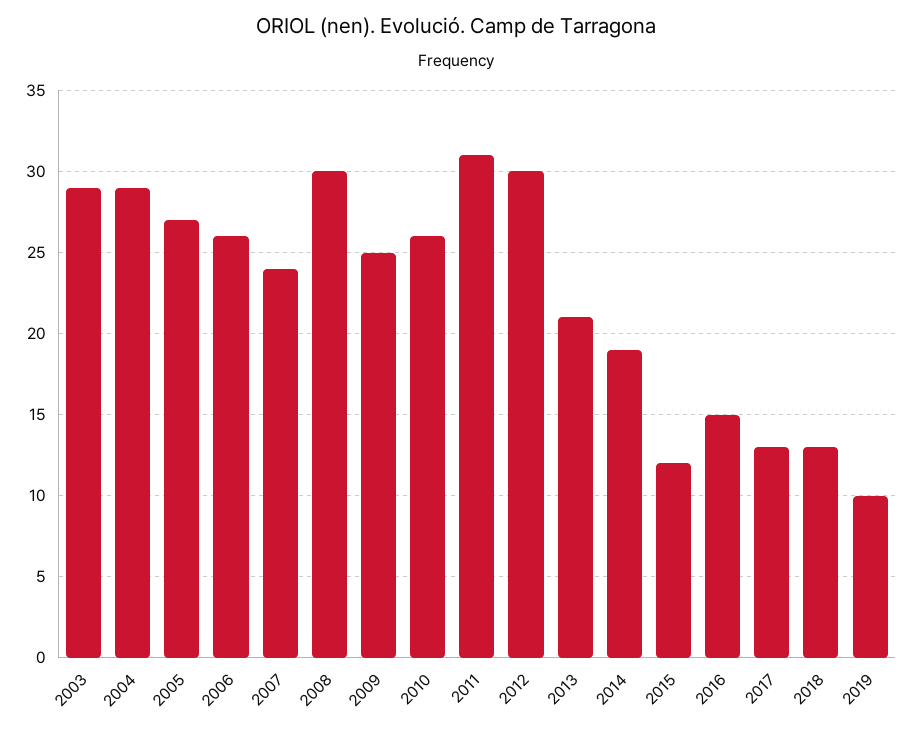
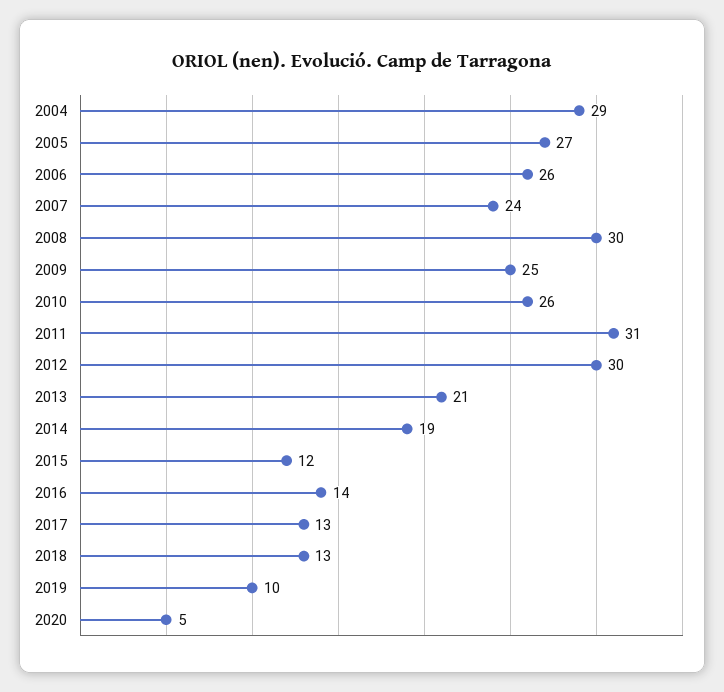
2003: 29 -> none
2016: 15 -> 14
2020: none -> 5

